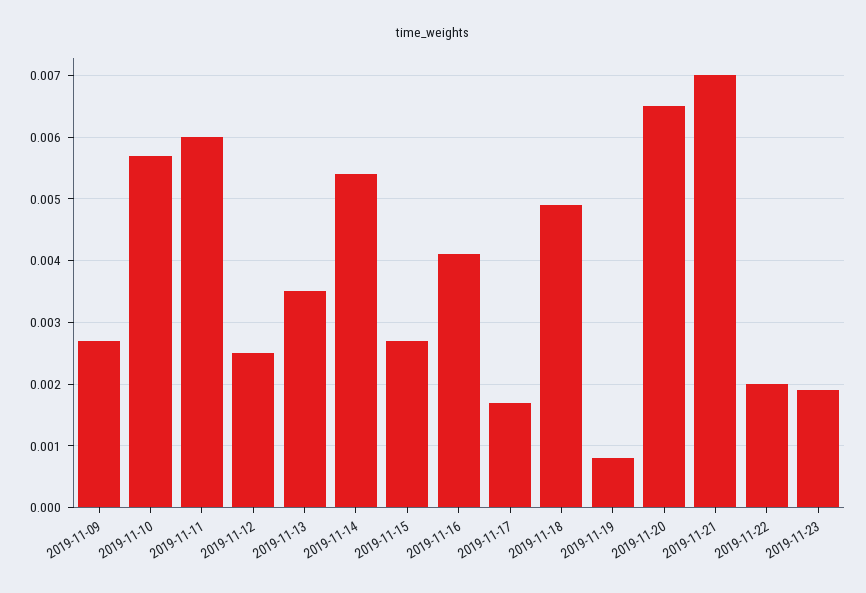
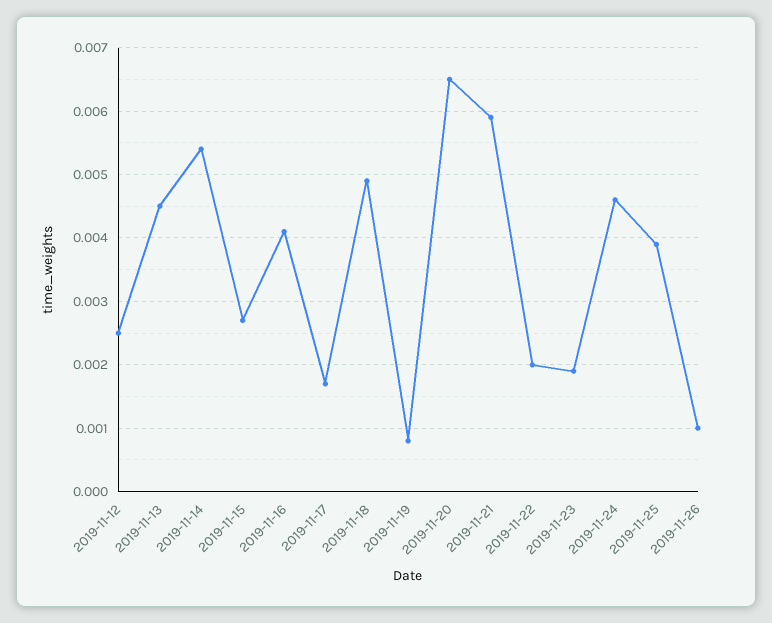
2019-11-09: 0.0027 -> none
2019-11-10: 0.0057 -> none
2019-11-11: 0.006 -> none
2019-11-13: 0.0035 -> 0.0045
2019-11-21: 0.007 -> 0.0059
2019-11-24: none -> 0.0046
2019-11-25: none -> 0.0039
2019-11-26: none -> 0.001

